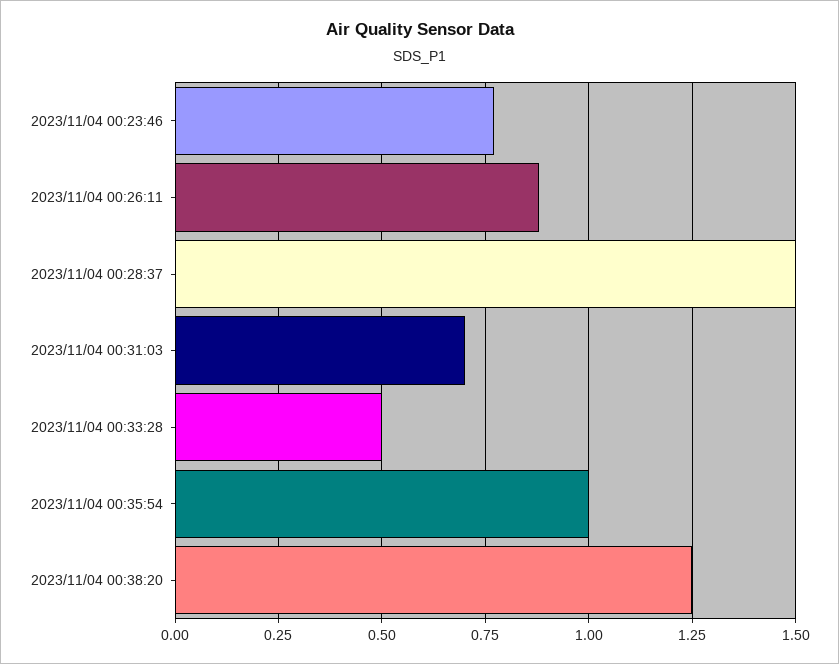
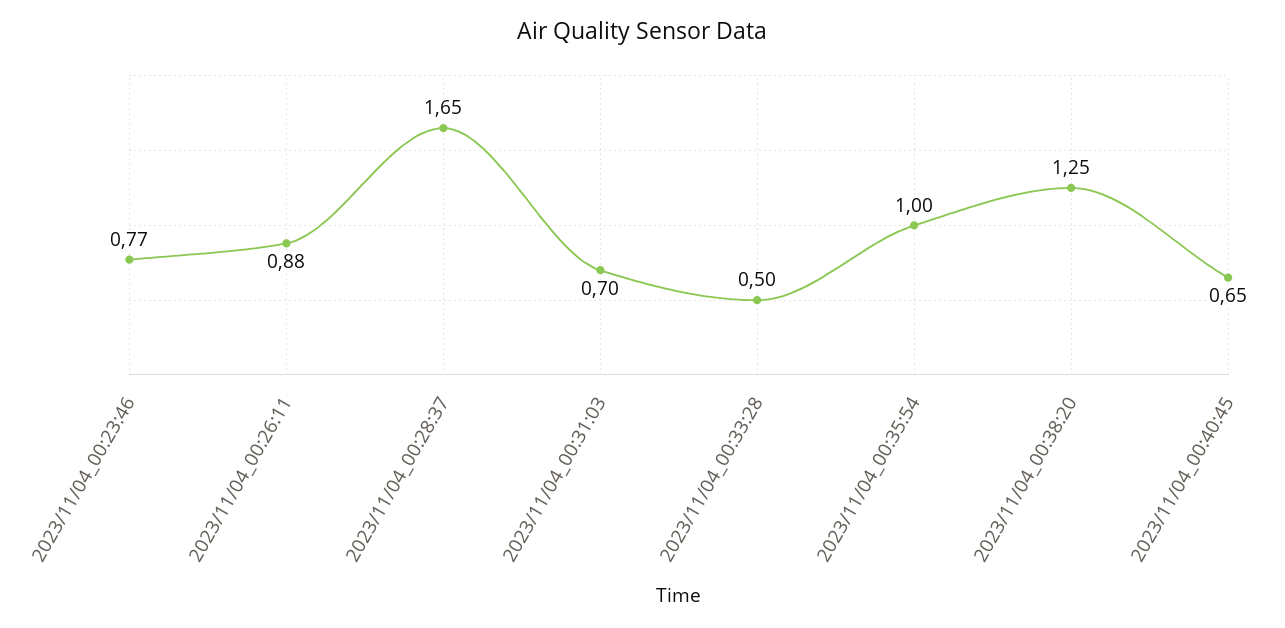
2023/11/04 00:28:37: 1.5 -> 1.65
2023/11/04_00:40:45: none -> 0.65

